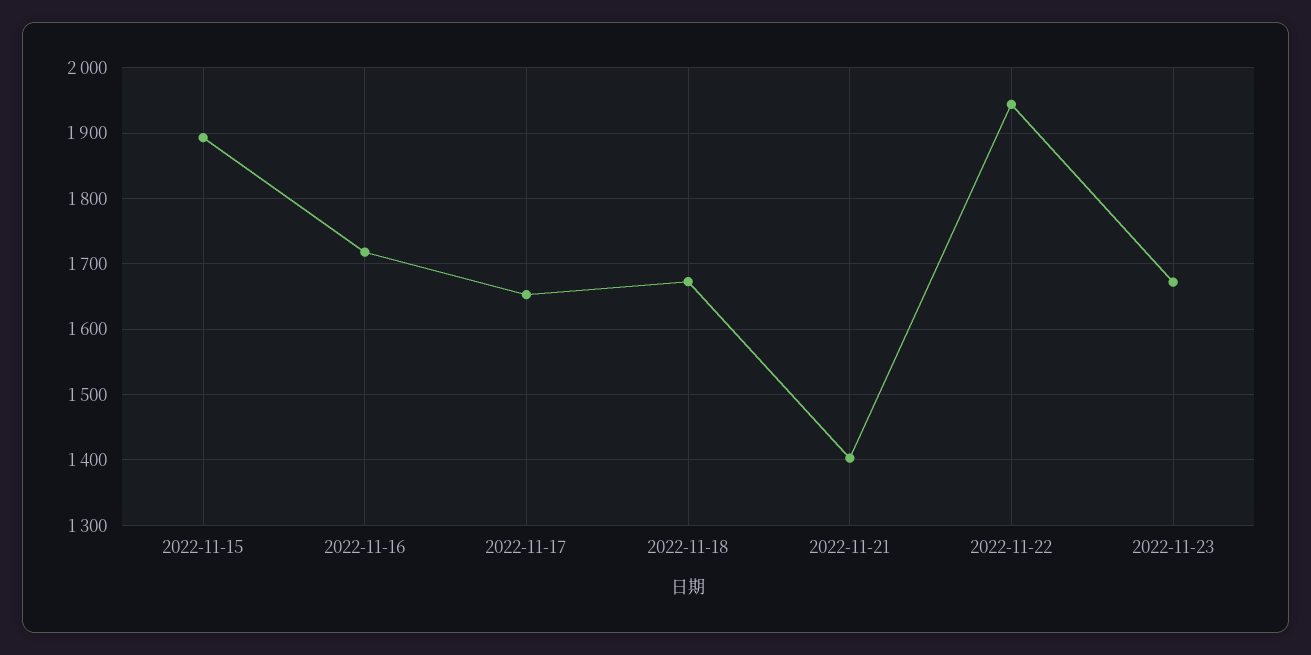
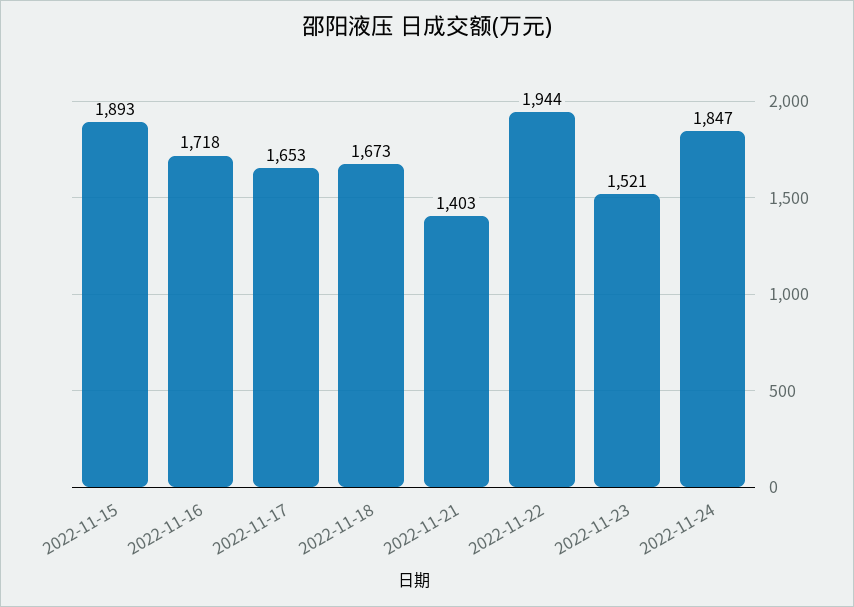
2022-11-23: 1670 -> 1521
2022-11-24: none -> 1847

